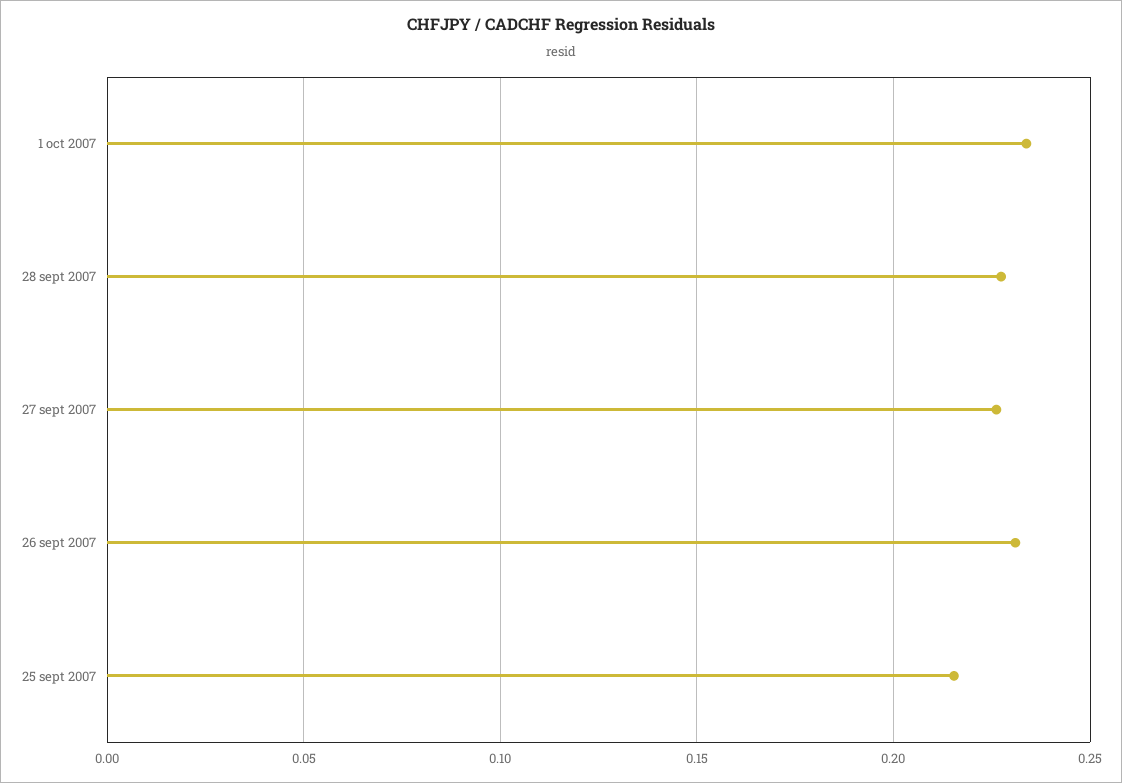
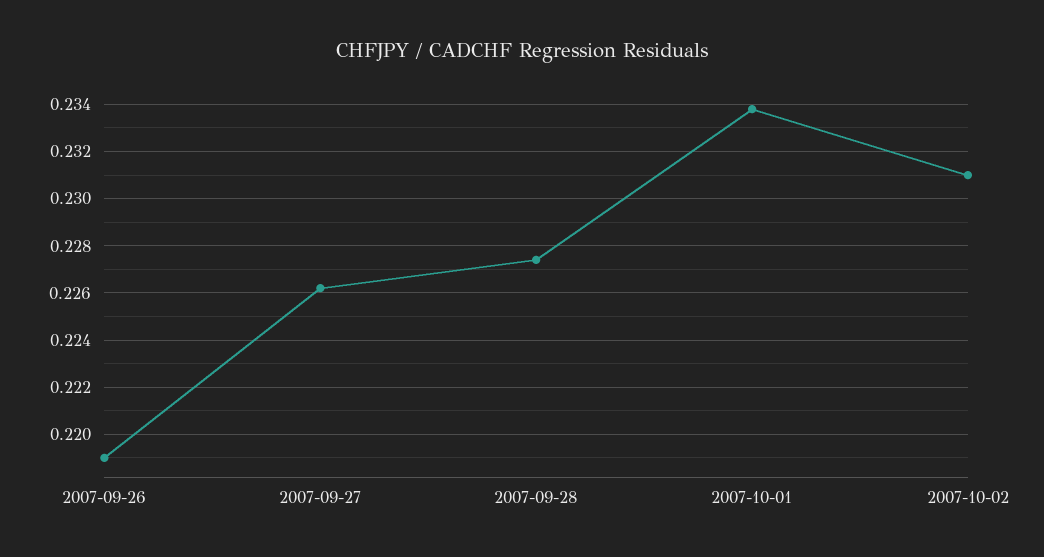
26 sept 2007: 0.23 -> 0.219
25 sept 2007: 0.215 -> none
2007-10-02: none -> 0.231

